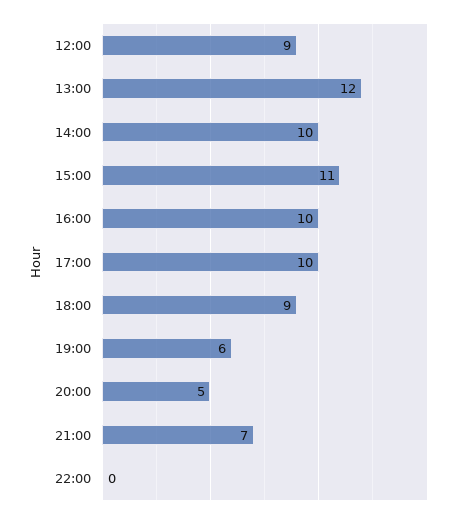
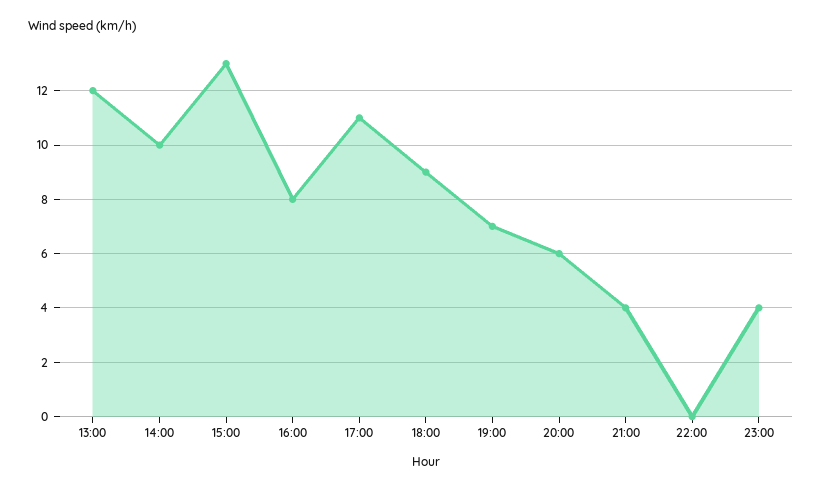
12:00: 9 -> none
15:00: 11 -> 13
16:00: 10 -> 8
17:00: 10 -> 11
19:00: 6 -> 7
20:00: 5 -> 6
21:00: 7 -> 4
23:00: none -> 4

